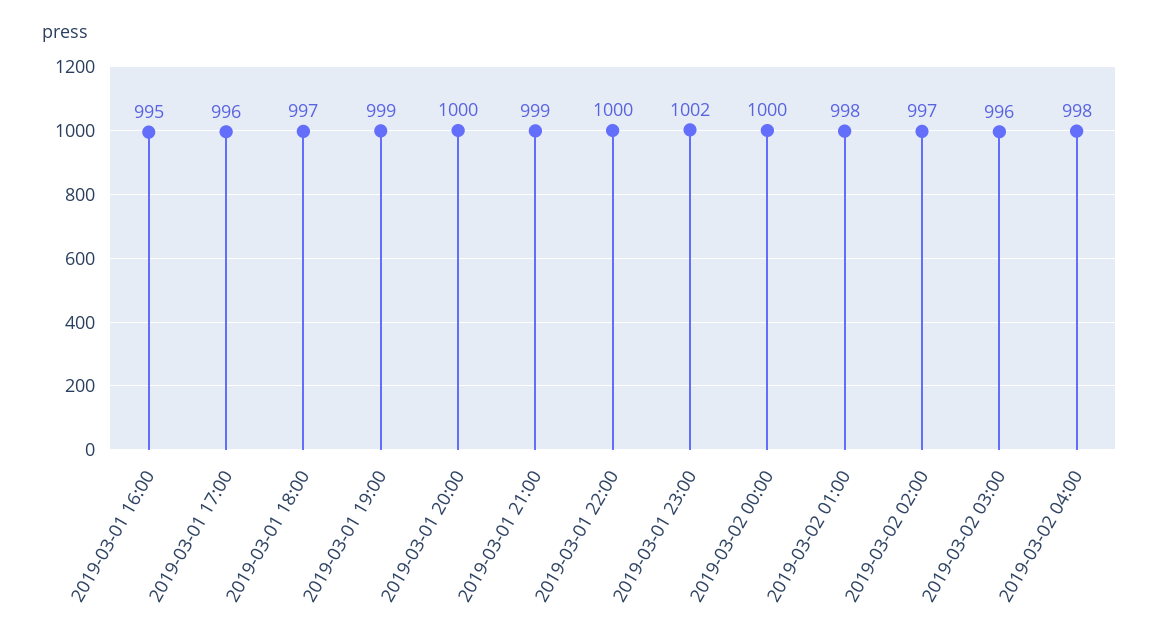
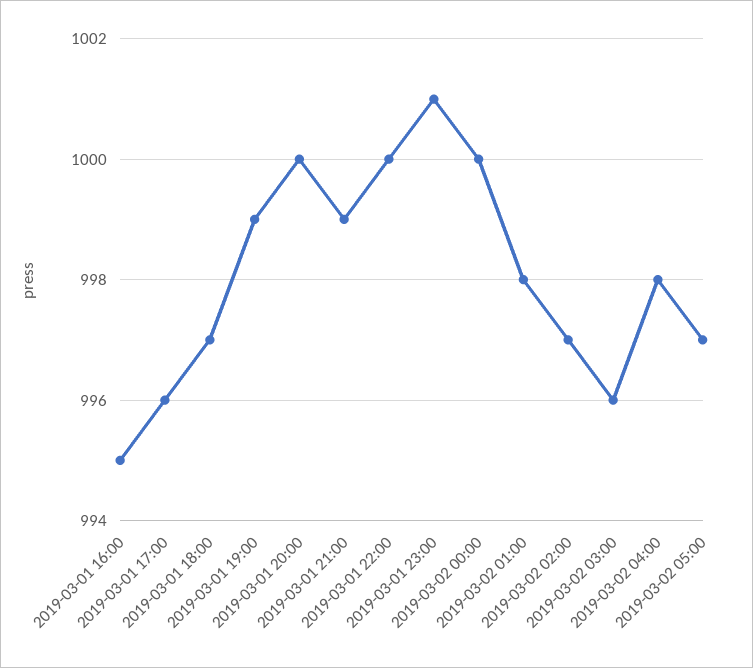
2019-03-01 23:00: 1002 -> 1001
2019-03-02 05:00: none -> 997

